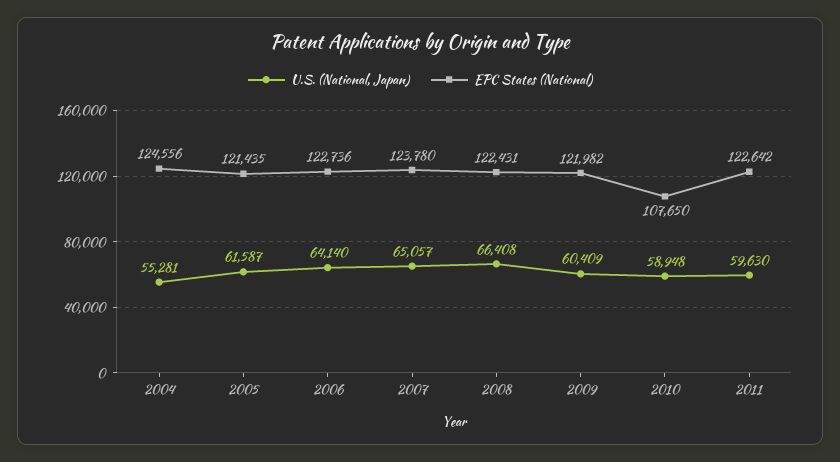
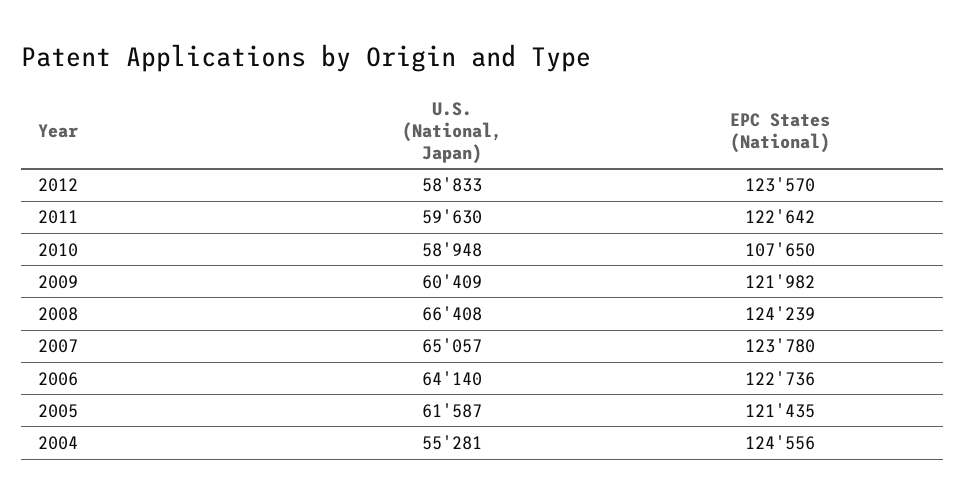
EPC States (National), 2008: 122431 -> 124239
U.S. (National, Japan), 2012: none -> 58833
EPC States (National), 2012: none -> 123570

